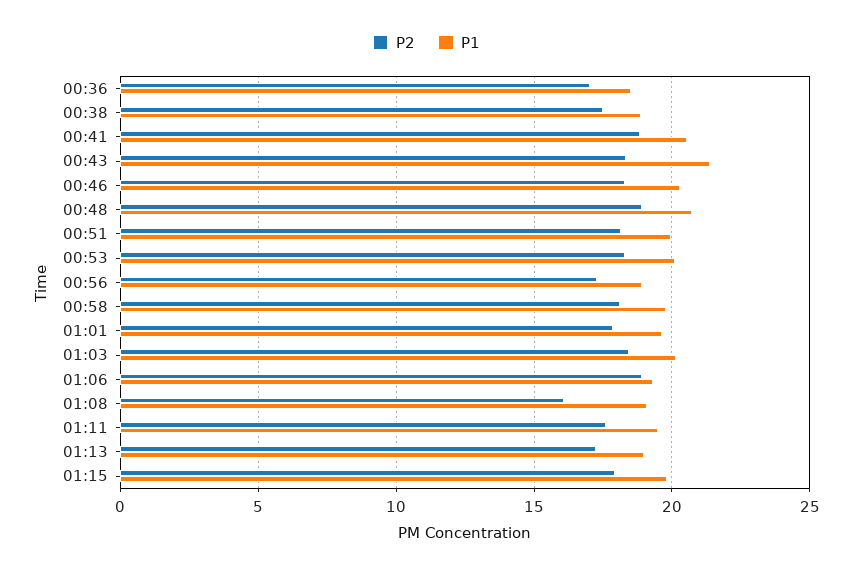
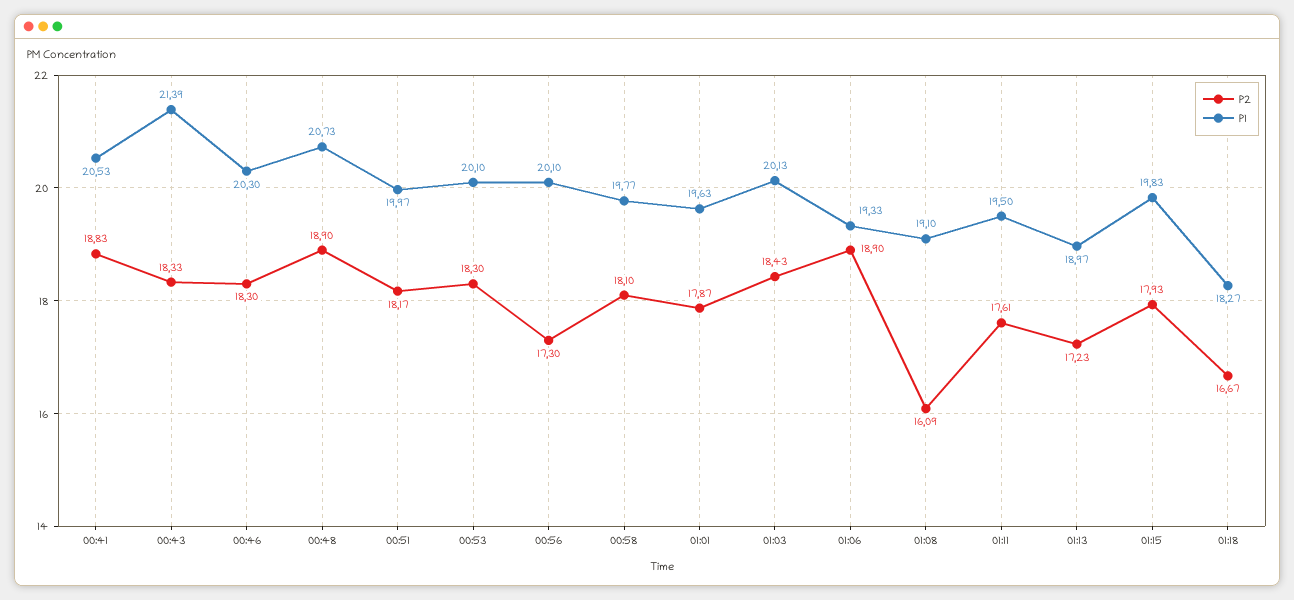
P2, 00:36: 17 -> none
P1, 00:36: 18.5 -> none
P2, 00:38: 17.5 -> none
P1, 00:38: 19 -> none
P1, 00:56: 19 -> 20.1
P2, 01:18: none -> 16.67
P1, 01:18: none -> 18.27

